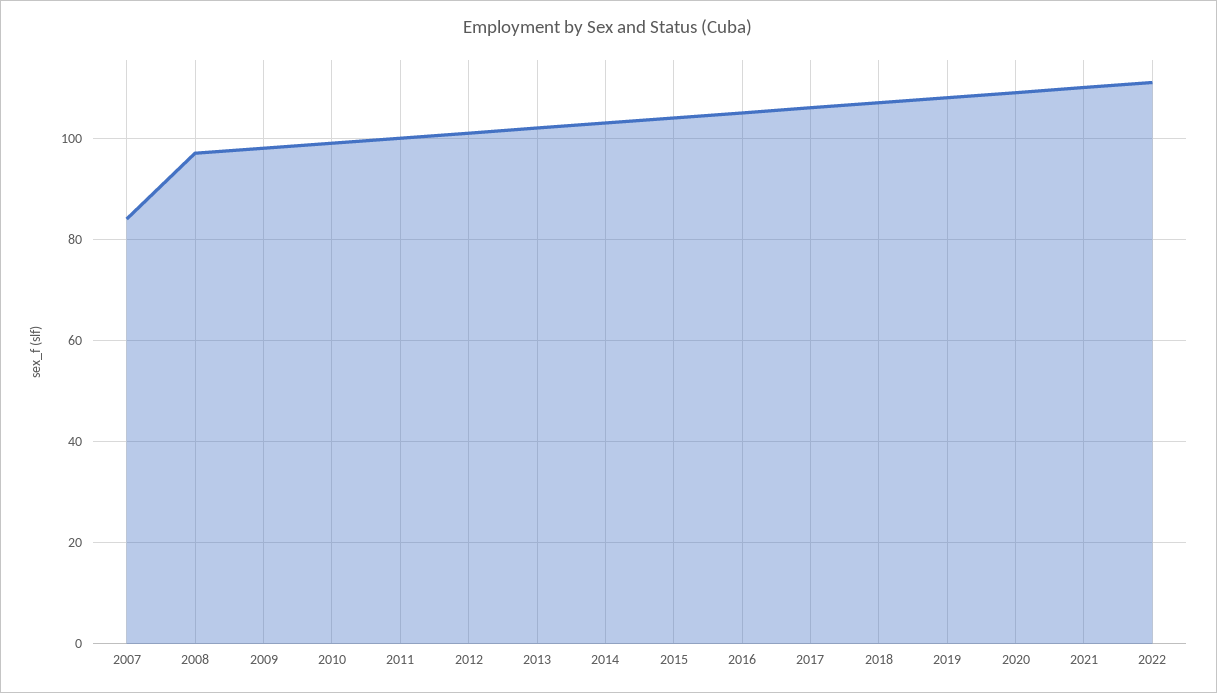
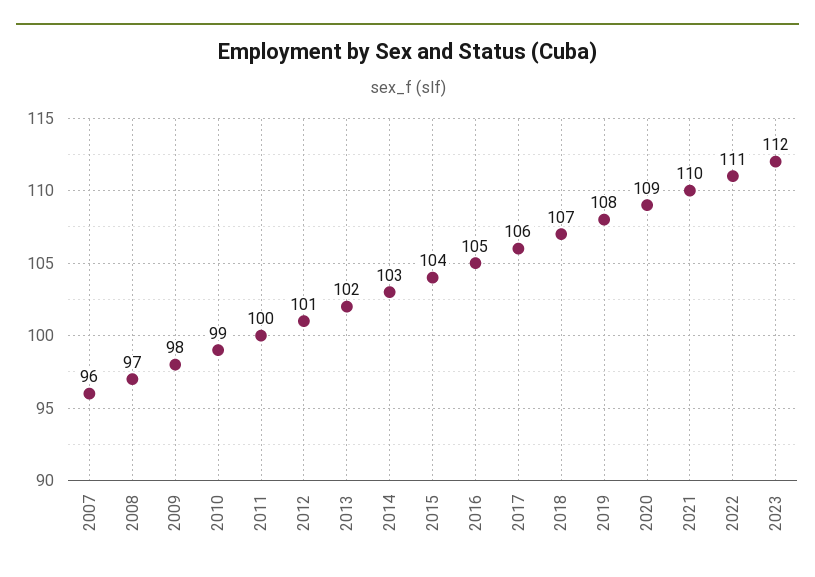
2007: 85 -> 96
2023: none -> 112

